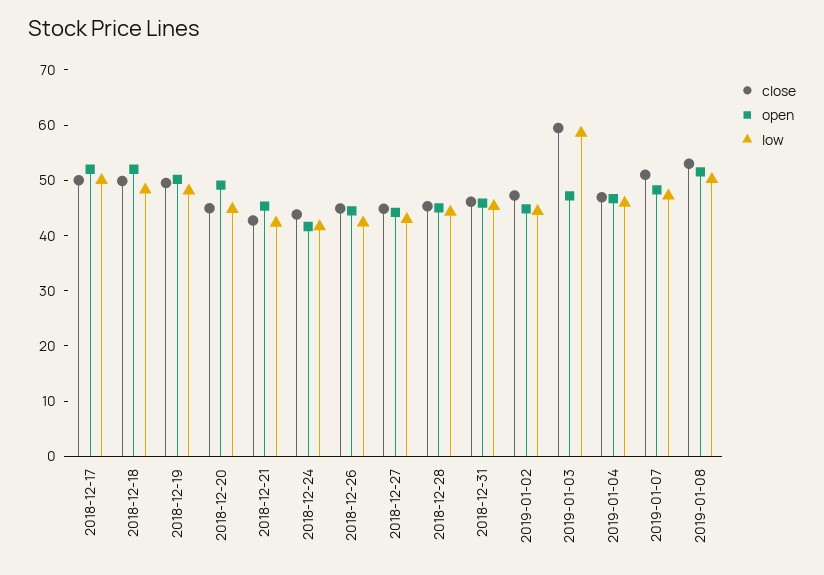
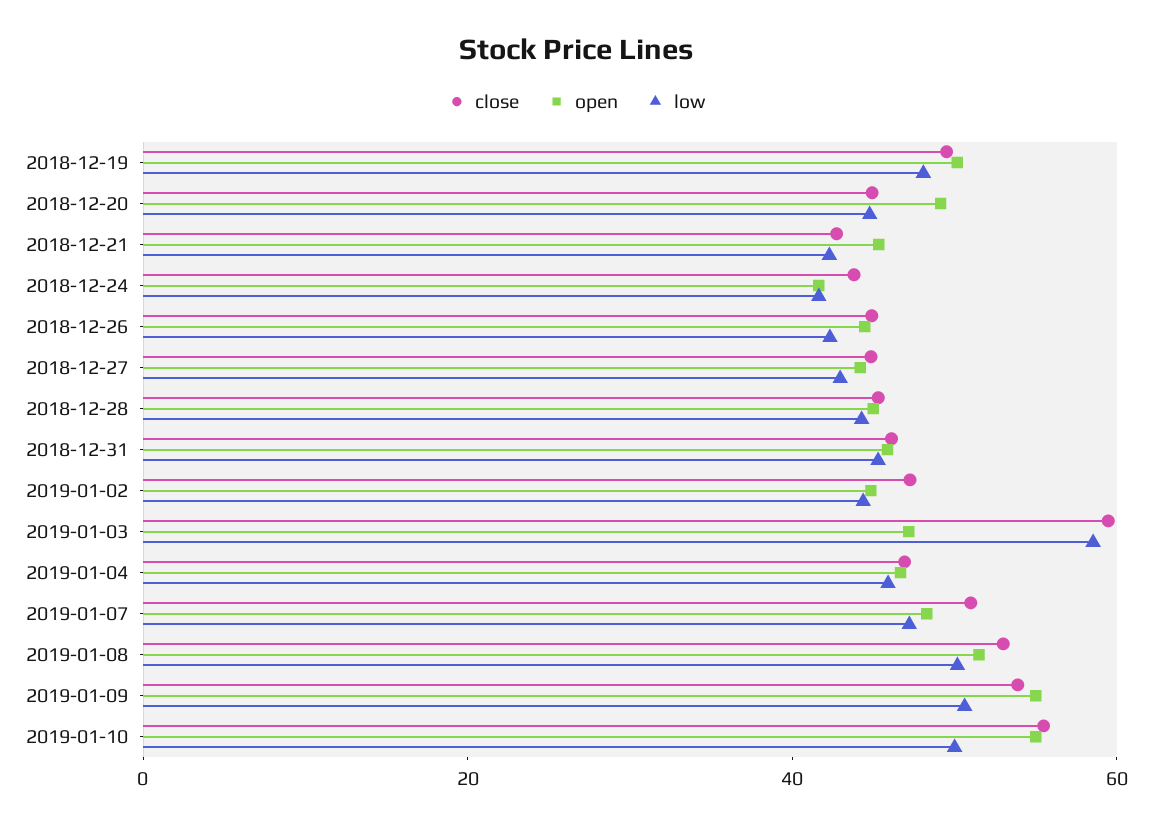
close, 2018-12-17: 50 -> none
open, 2018-12-17: 52 -> none
low, 2018-12-17: 50 -> none
close, 2018-12-18: 50 -> none
open, 2018-12-18: 52 -> none
low, 2018-12-18: 48 -> none
close, 2019-01-09: none -> 55
open, 2019-01-09: none -> 55
low, 2019-01-09: none -> 50
close, 2019-01-10: none -> 55
open, 2019-01-10: none -> 55
low, 2019-01-10: none -> 50

